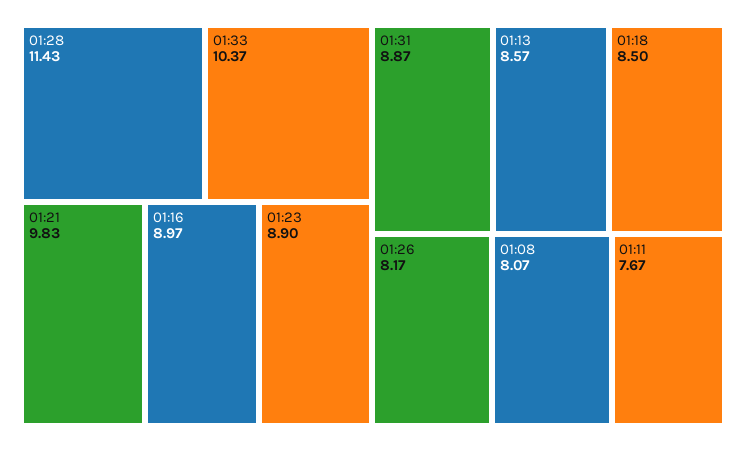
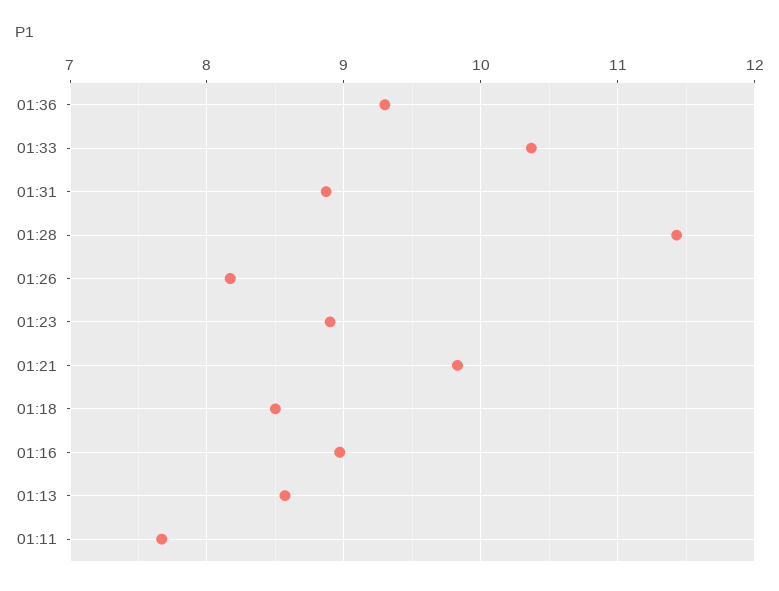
01:08: 8.07 -> none
01:36: none -> 9.3

